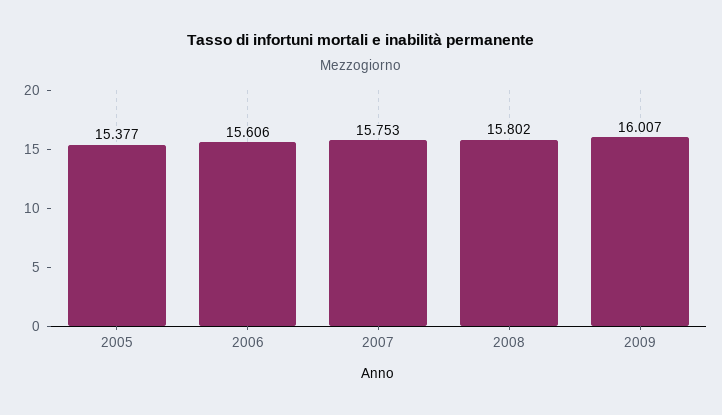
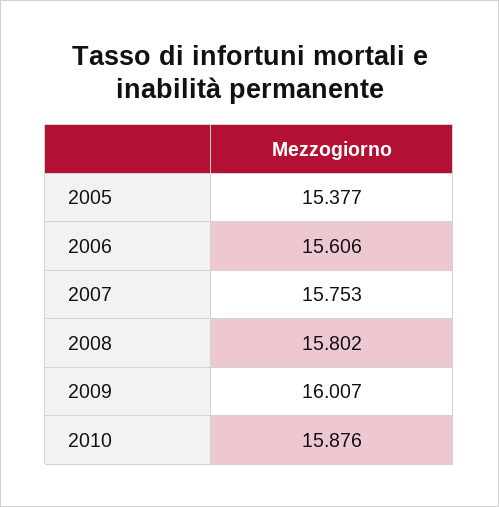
2010: none -> 15.876

